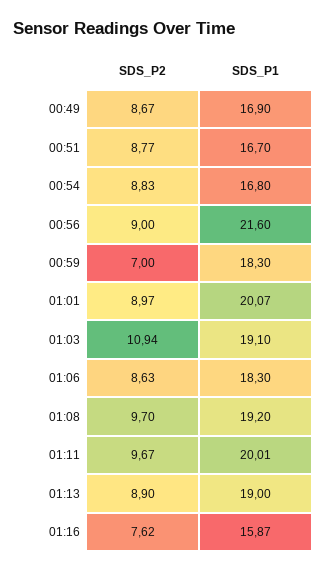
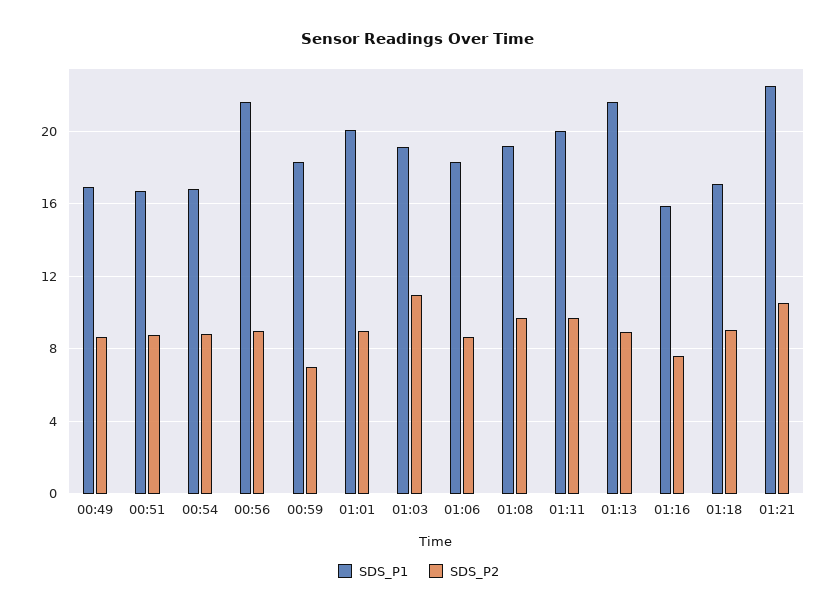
SDS_P1, 01:13: 19 -> 21.5
SDS_P1, 01:18: none -> 17
SDS_P2, 01:18: none -> 9
SDS_P1, 01:21: none -> 22.5
SDS_P2, 01:21: none -> 10.5

